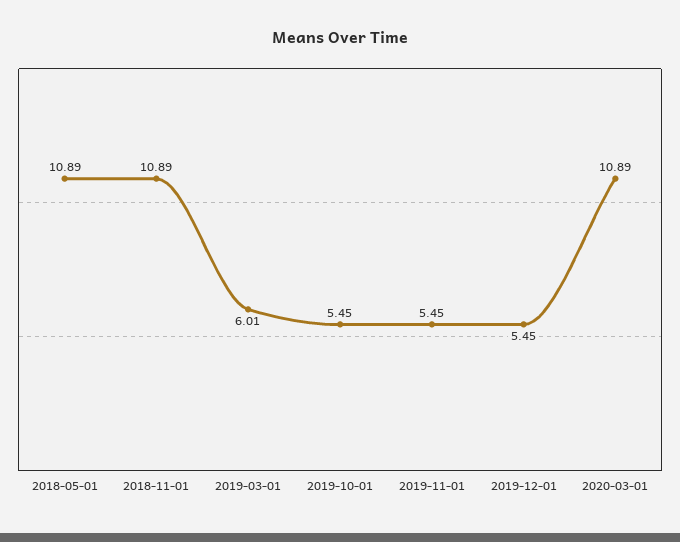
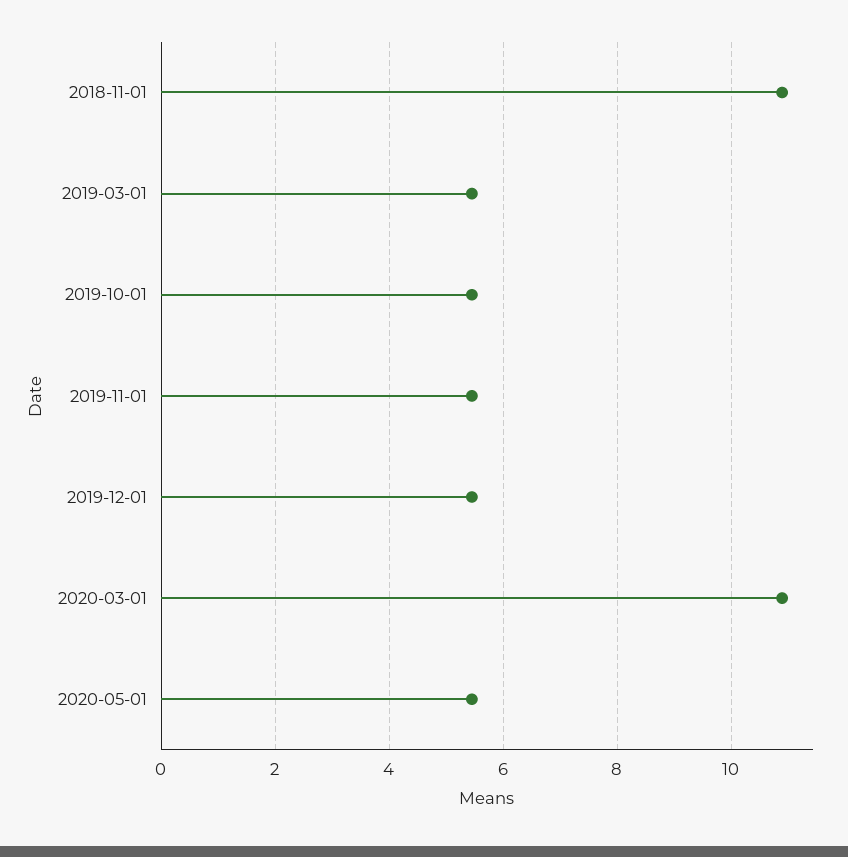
2018-05-01: 10.89 -> none
2019-03-01: 6.01 -> 5.4
2020-05-01: none -> 5.4

